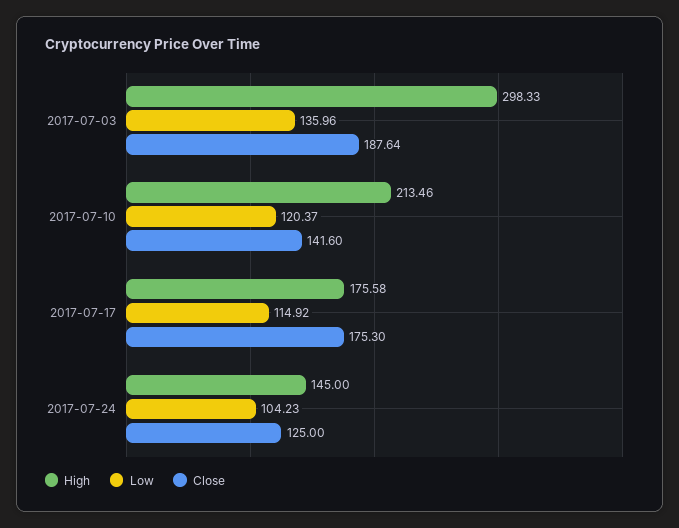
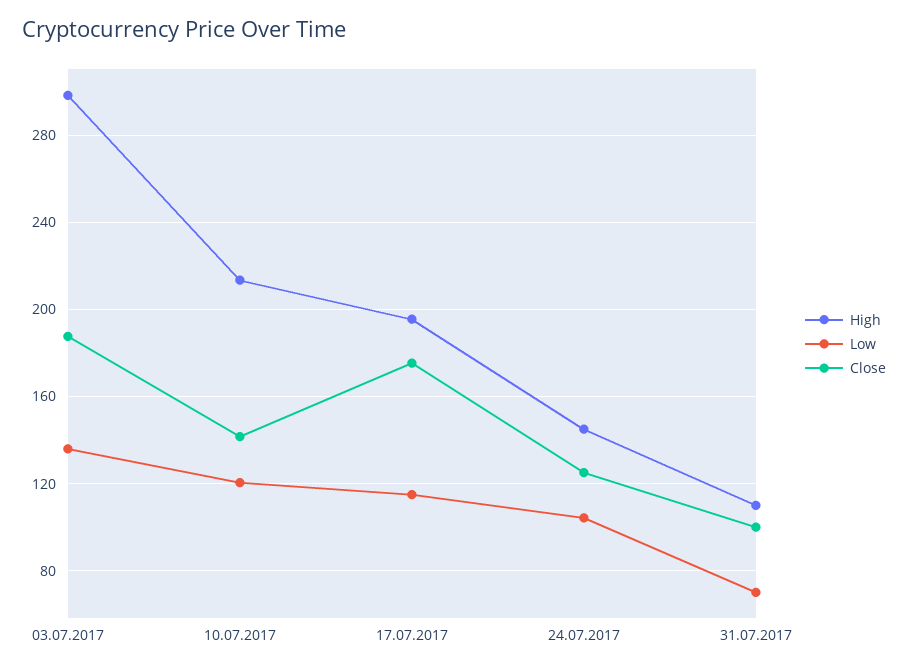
High, 2017-07-17: 175.58 -> 195
High, 31.07.2017: none -> 110
Low, 31.07.2017: none -> 70
Close, 31.07.2017: none -> 100

